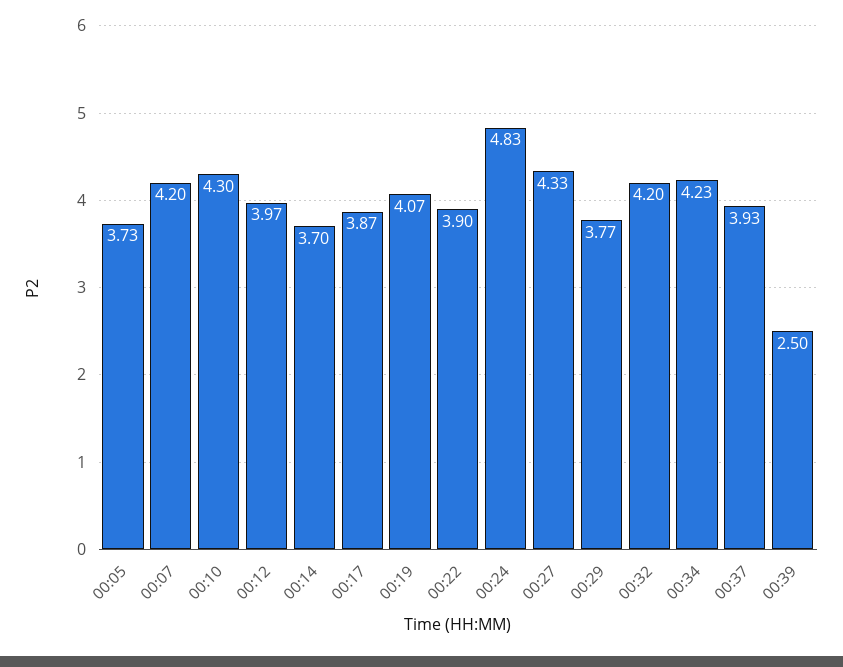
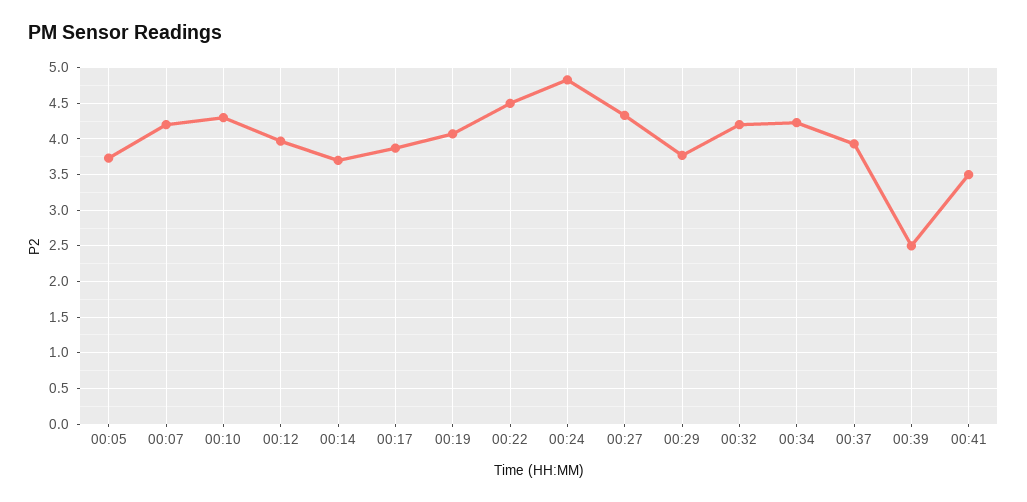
00:22: 3.9 -> 4.5
00:41: none -> 3.5

